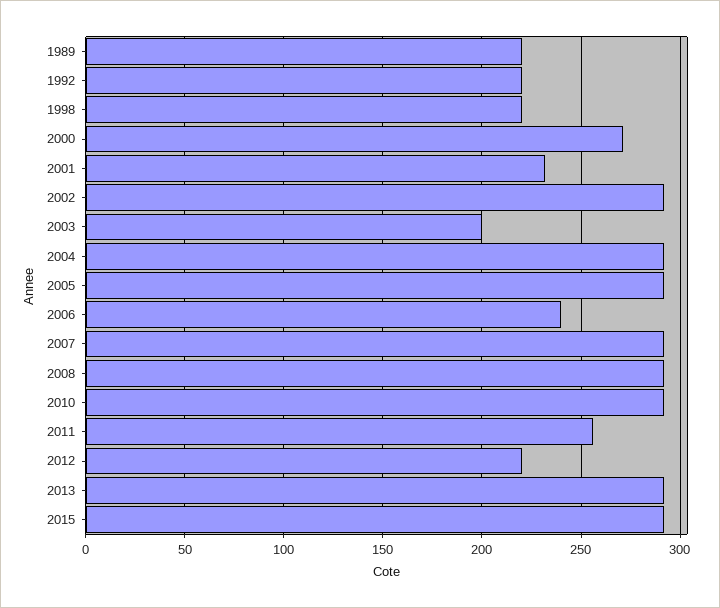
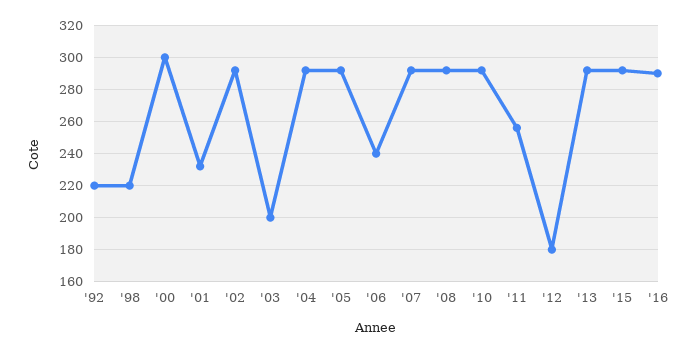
1989: 220 -> none
2000: 270 -> 300
2012: 220 -> 180
'16: none -> 290

